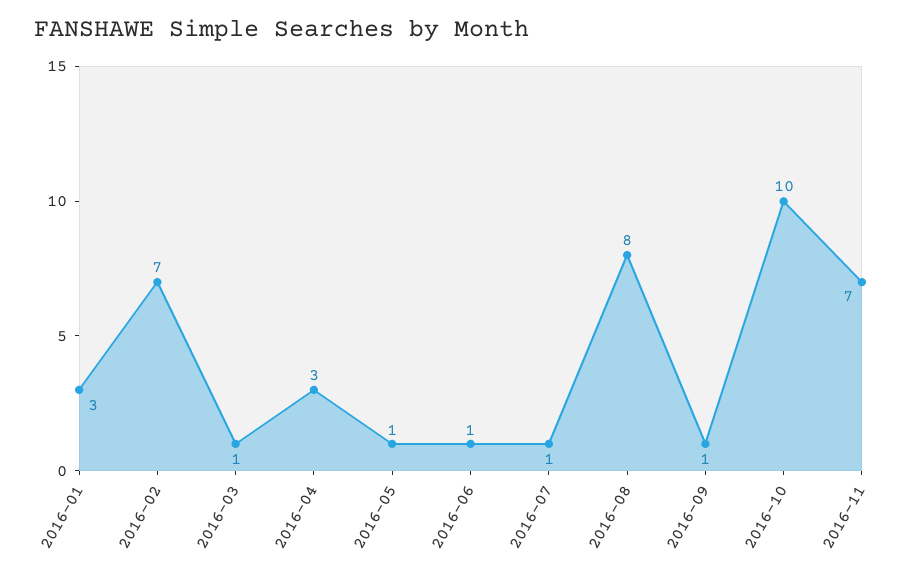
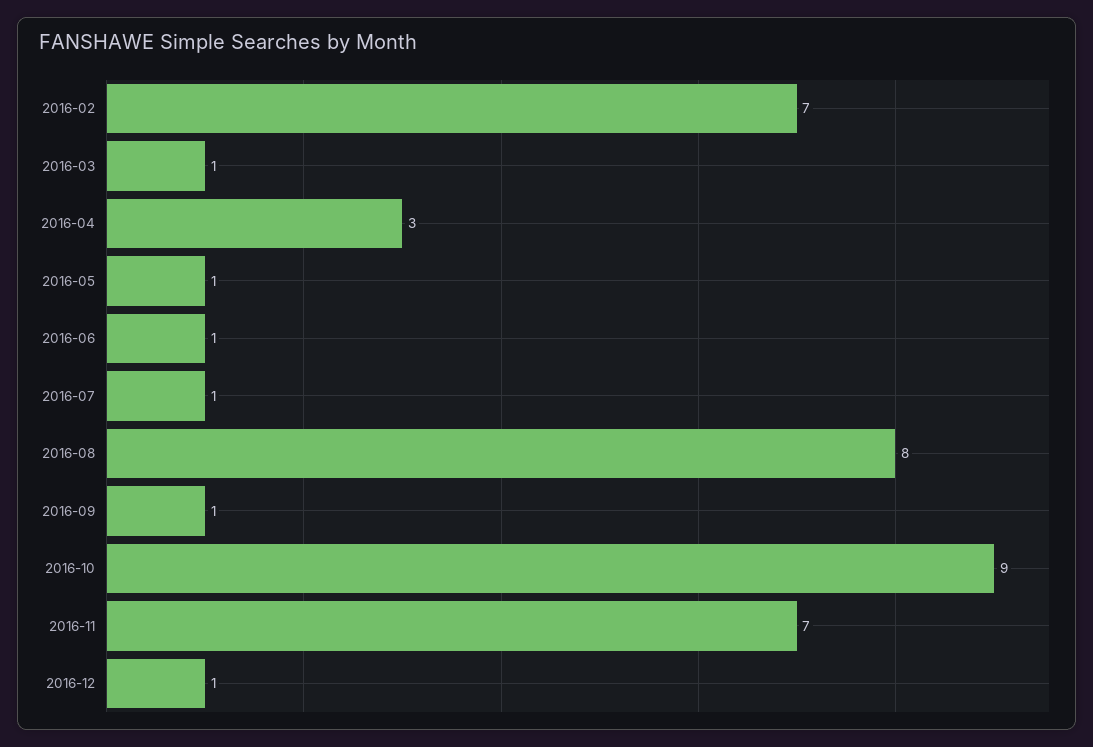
2016-01: 3 -> none
2016-10: 10 -> 9
2016-12: none -> 1

